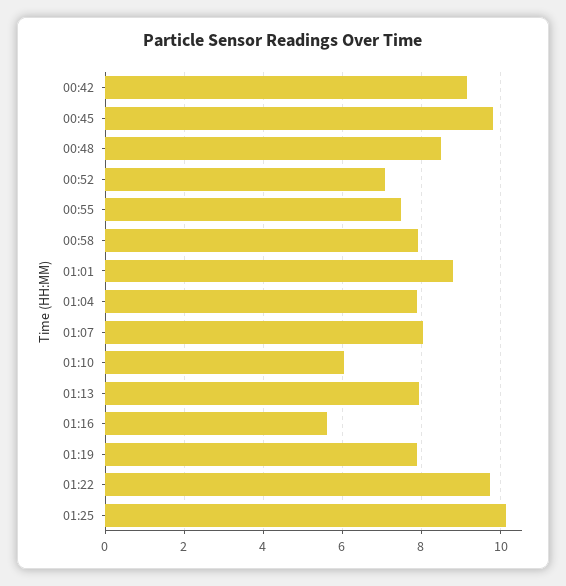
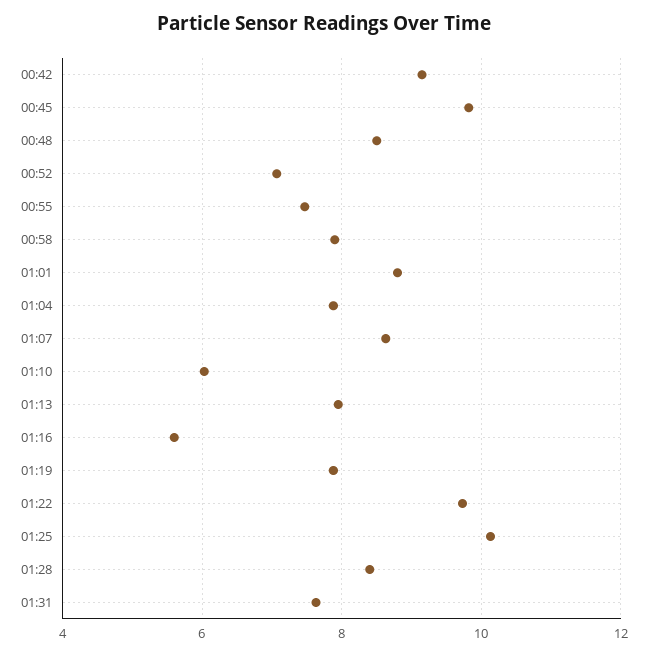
01:07: 8 -> 8.6
01:28: none -> 8.4
01:31: none -> 7.6

